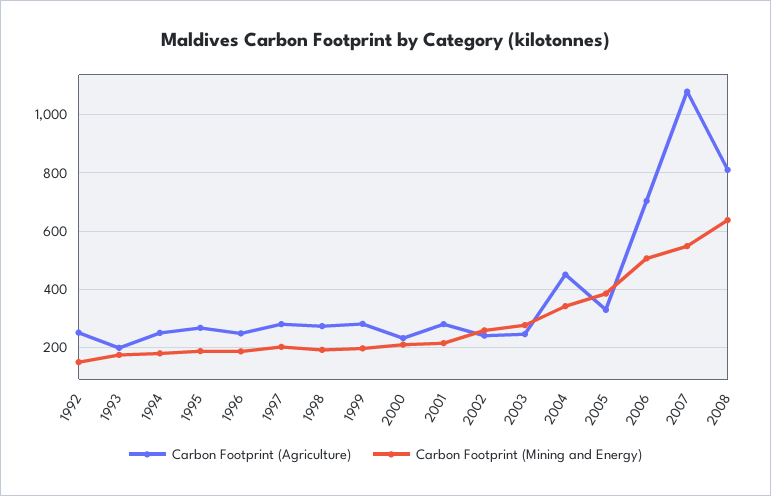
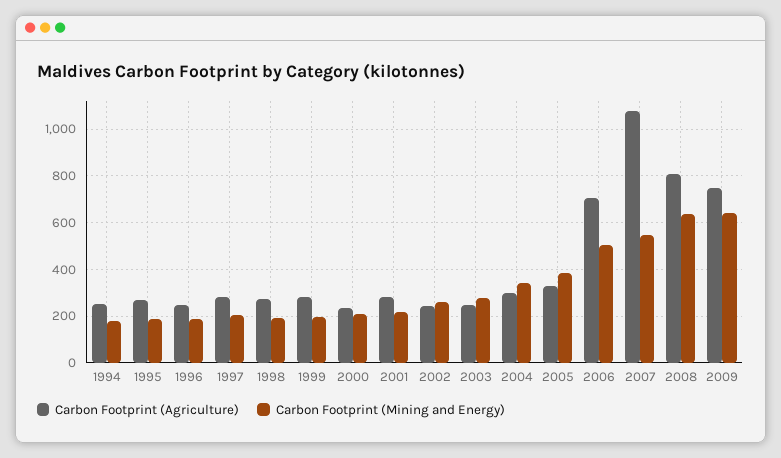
Carbon Footprint (Agriculture), 1992: 250 -> none
Carbon Footprint (Mining and Energy), 1992: 150 -> none
Carbon Footprint (Agriculture), 1993: 200 -> none
Carbon Footprint (Mining and Energy), 1993: 175 -> none
Carbon Footprint (Agriculture), 2004: 450 -> 300
Carbon Footprint (Agriculture), 2009: none -> 750
Carbon Footprint (Mining and Energy), 2009: none -> 650

